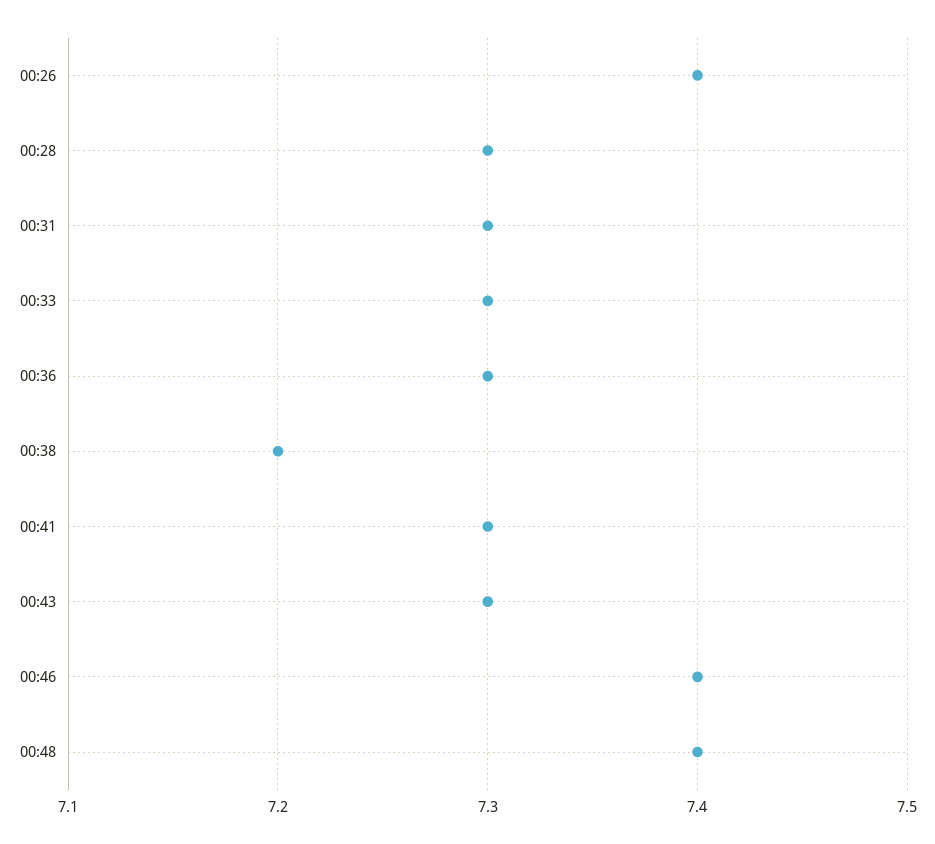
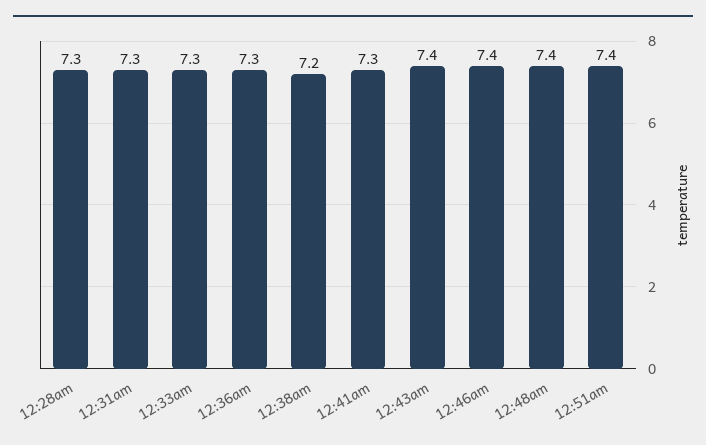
00:26: 7.4 -> none
00:43: 7.3 -> 7.4
12:51am: none -> 7.4

